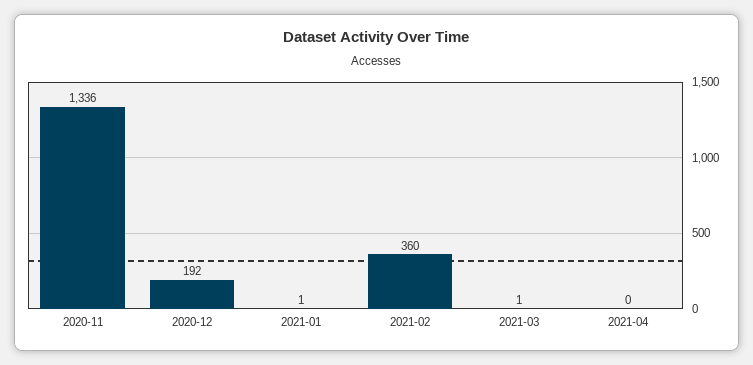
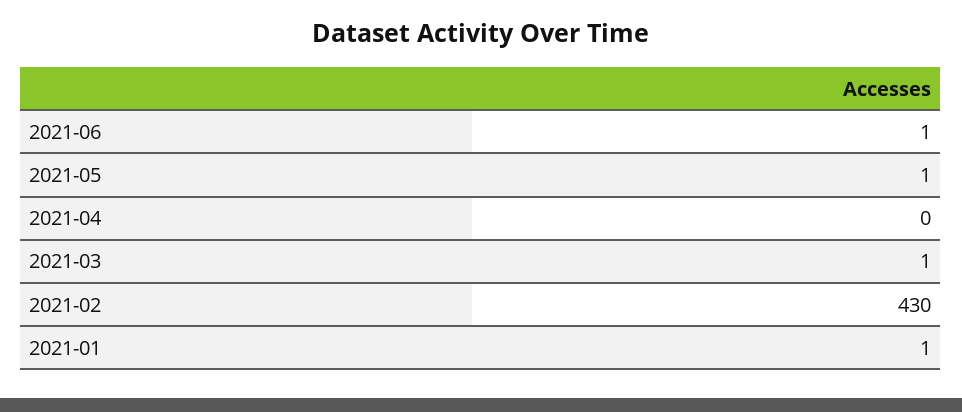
2020-11: 1336 -> none
2020-12: 192 -> none
2021-02: 360 -> 430
2021-06: none -> 1
2021-05: none -> 1

